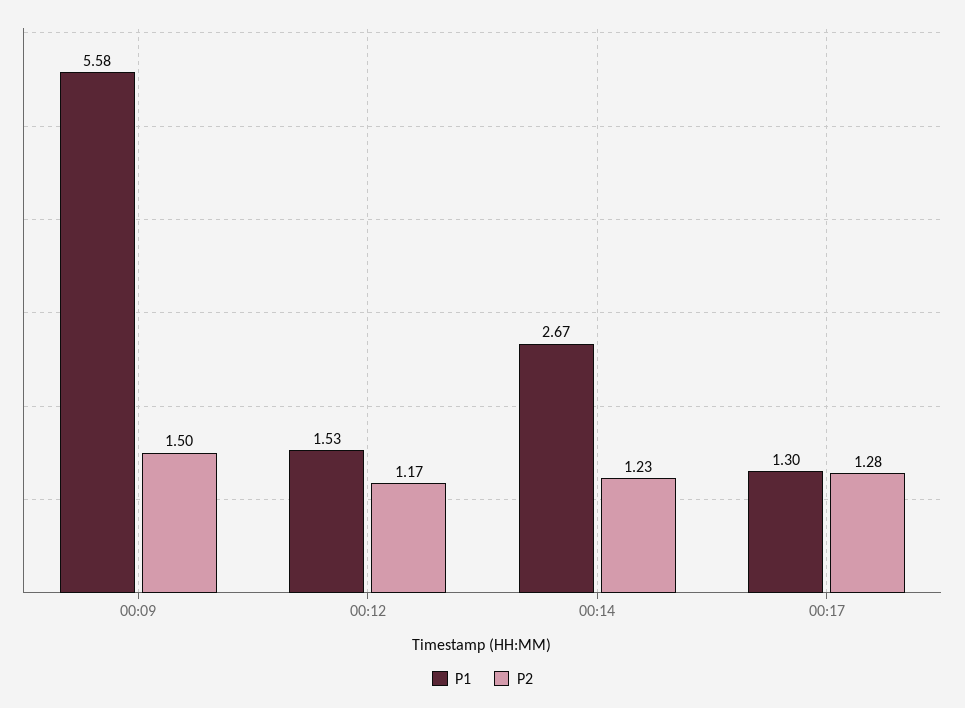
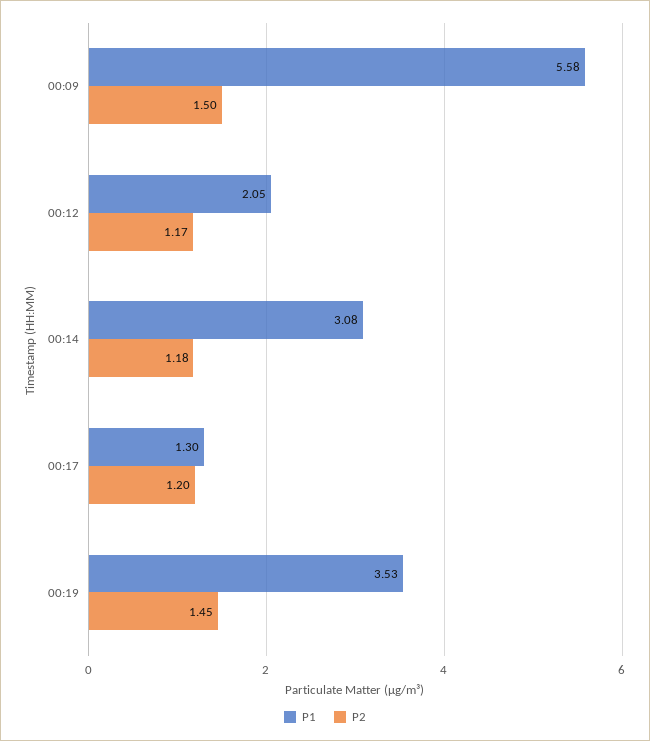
P1, 00:12: 1.53 -> 2.05
P1, 00:14: 2.67 -> 3.08
P2, 00:14: 1.23 -> 1.18
P2, 00:17: 1.28 -> 1.2
P1, 00:19: none -> 3.53
P2, 00:19: none -> 1.45

